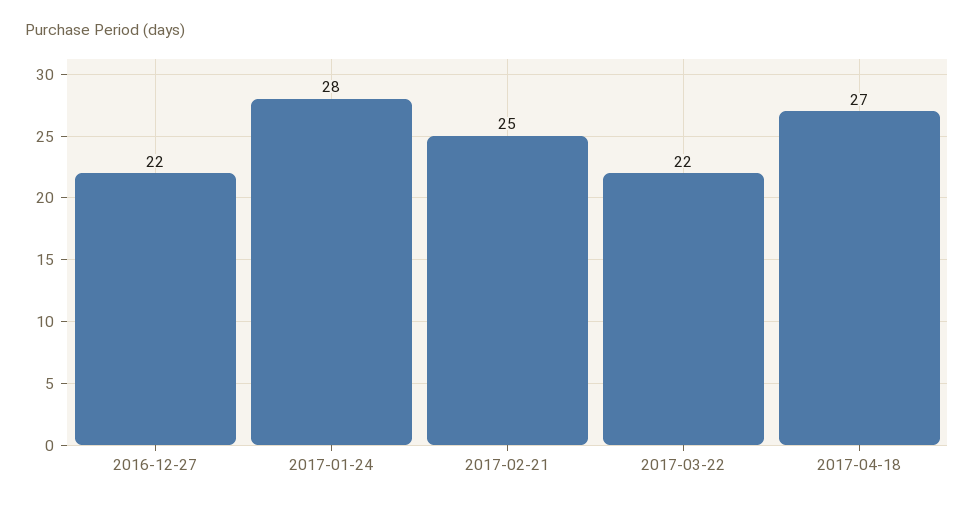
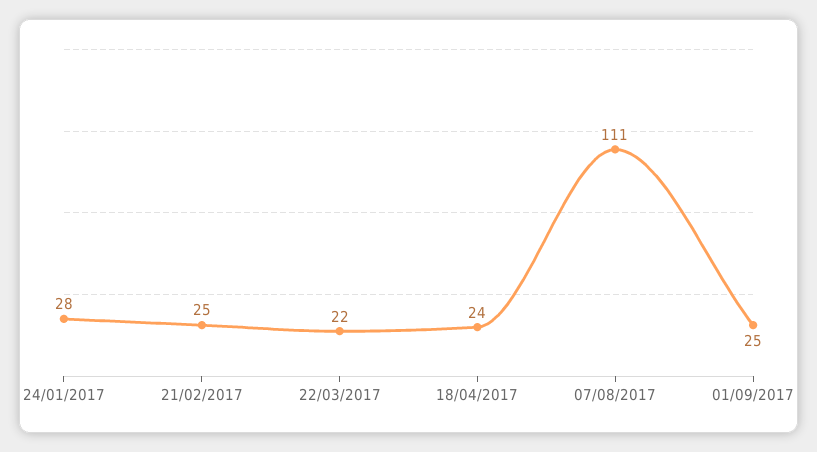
2016-12-27: 22 -> none
2017-04-18: 27 -> 24
07/08/2017: none -> 111
01/09/2017: none -> 25

